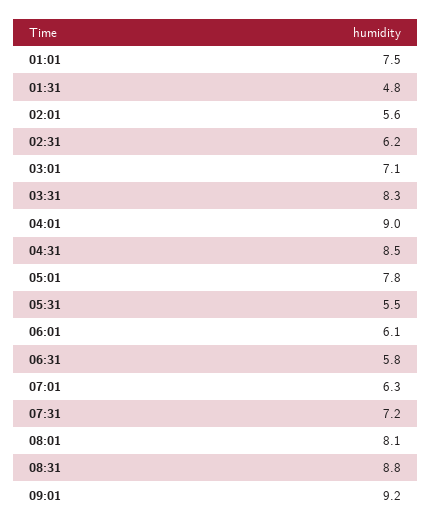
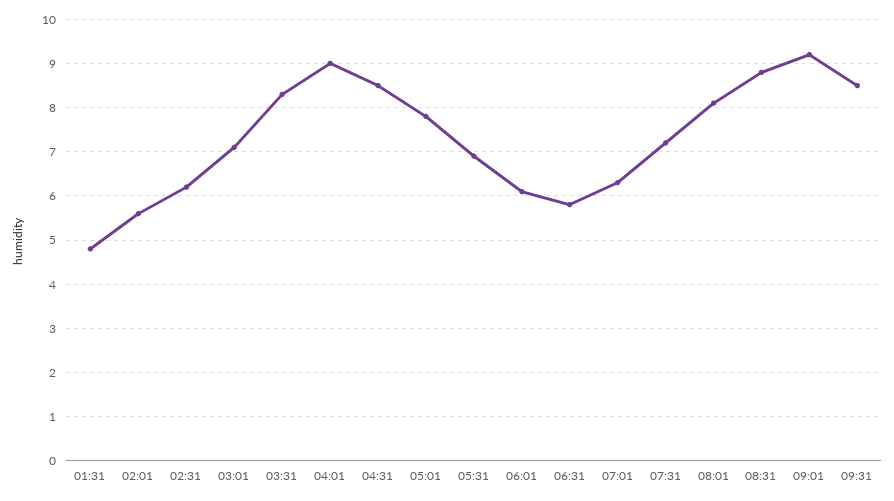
01:01: 7.5 -> none
05:31: 5.5 -> 7
09:31: none -> 8.5

